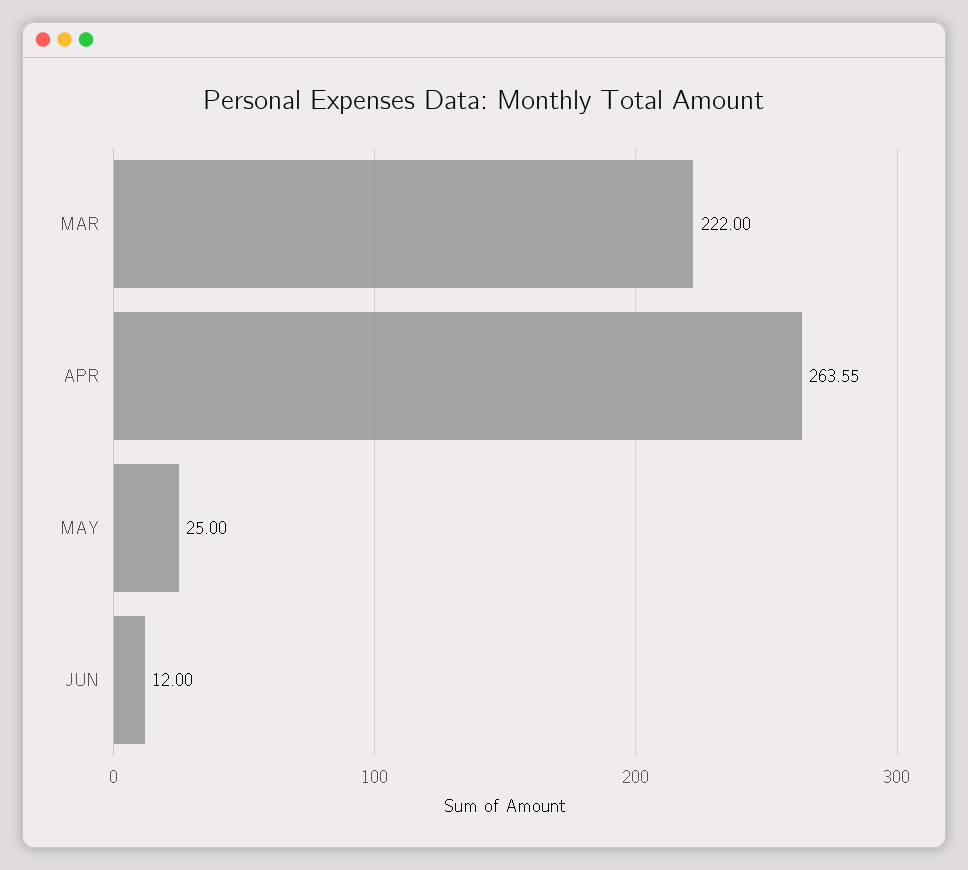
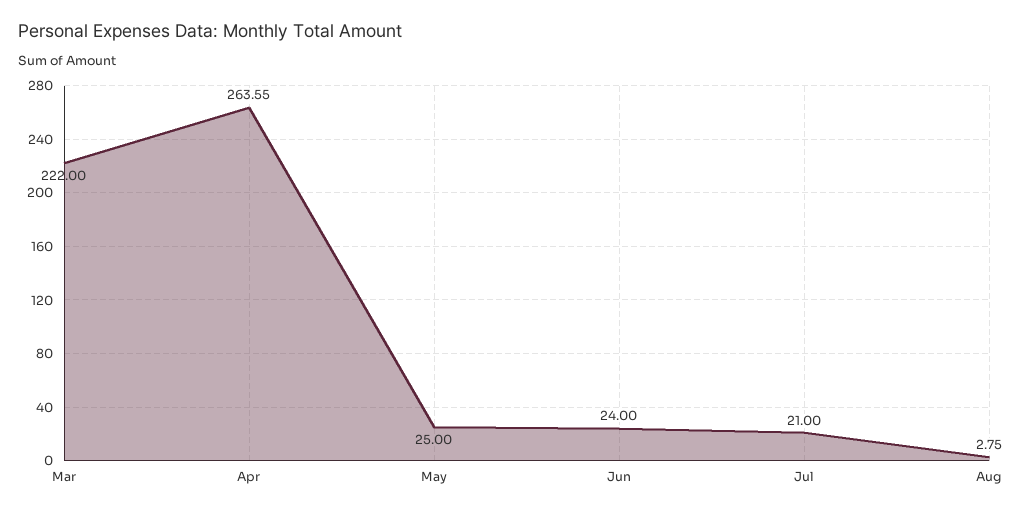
JUN: 12 -> 24
Jul: none -> 21
Aug: none -> 2.75

